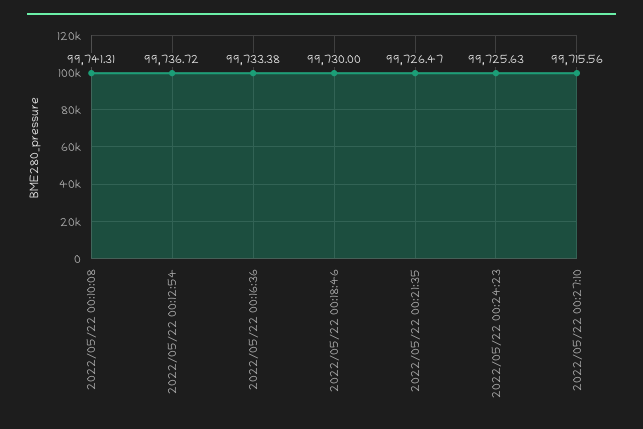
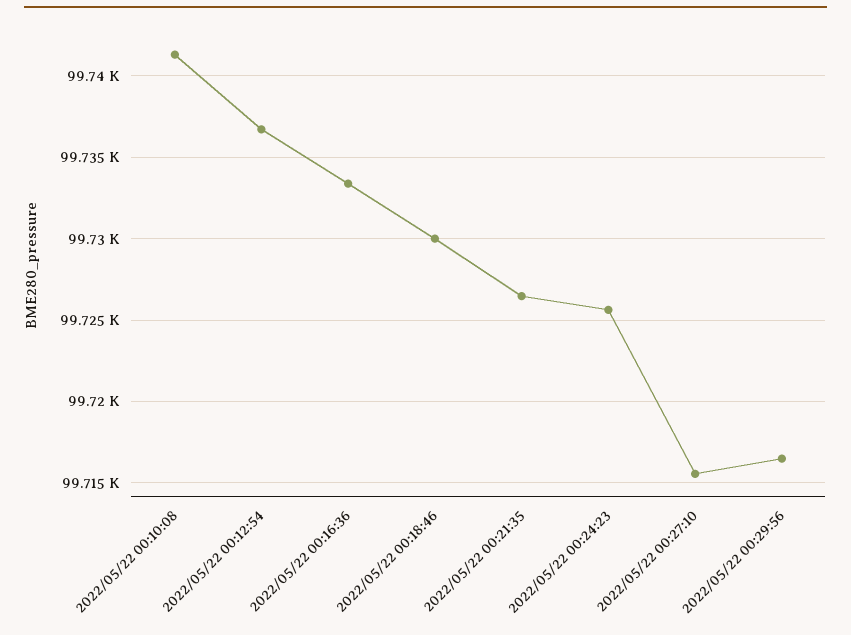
2022/05/22 00:29:56: none -> 99716.5

